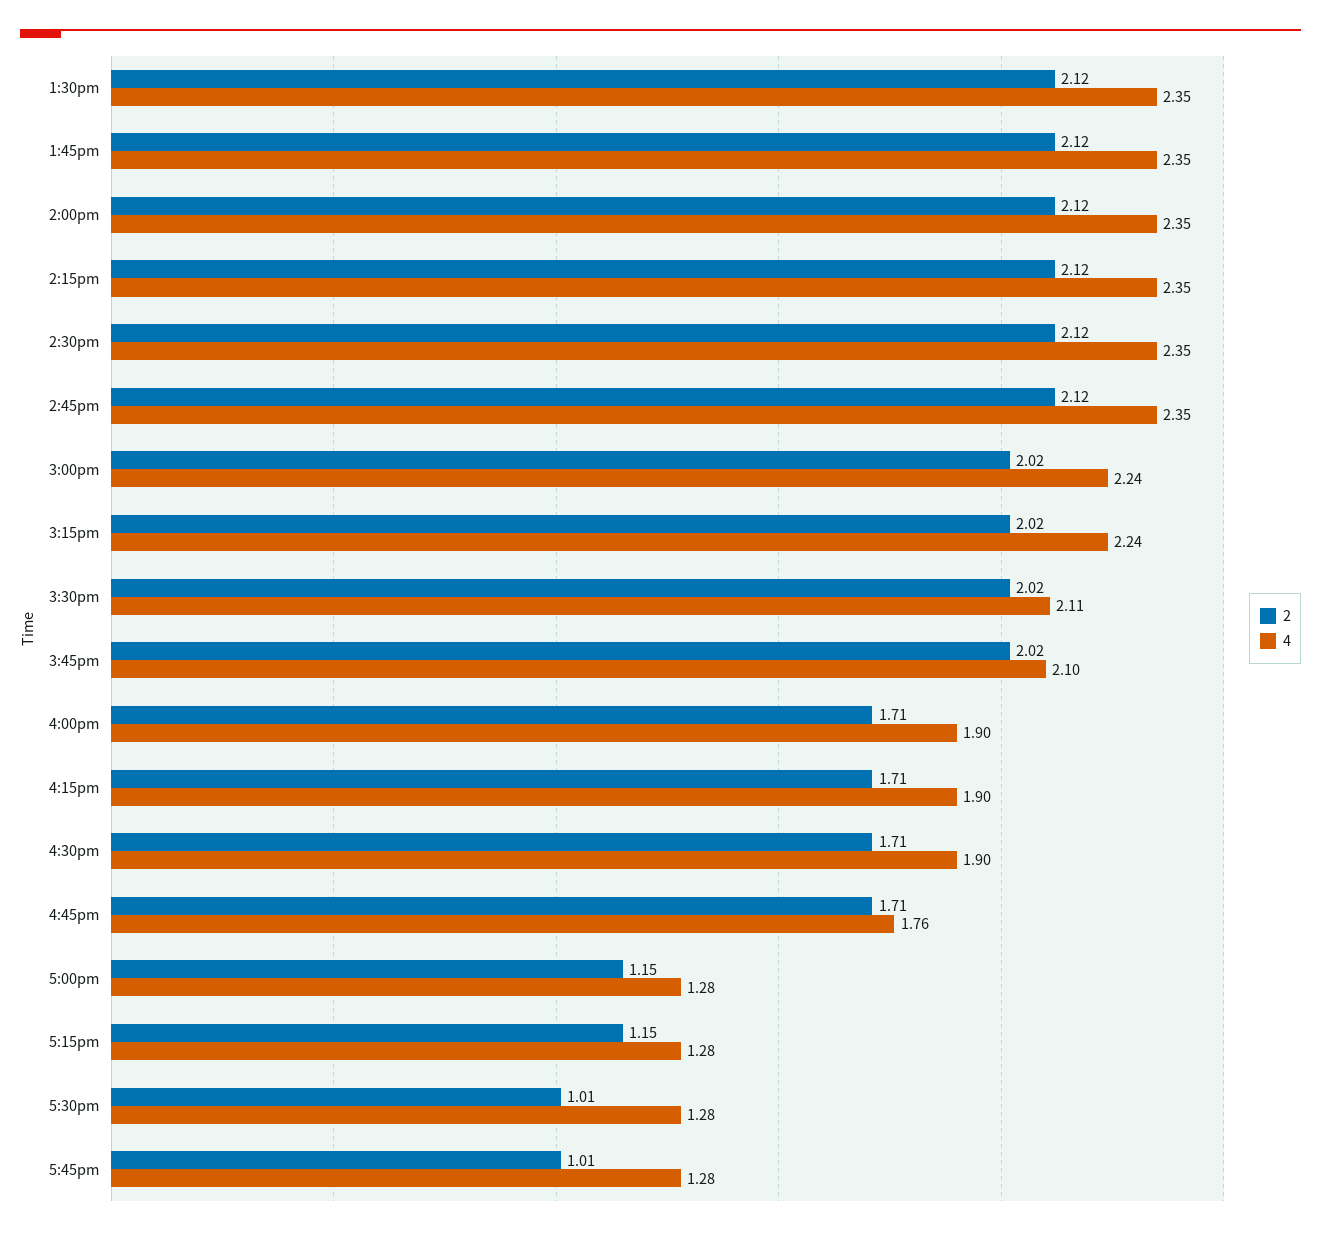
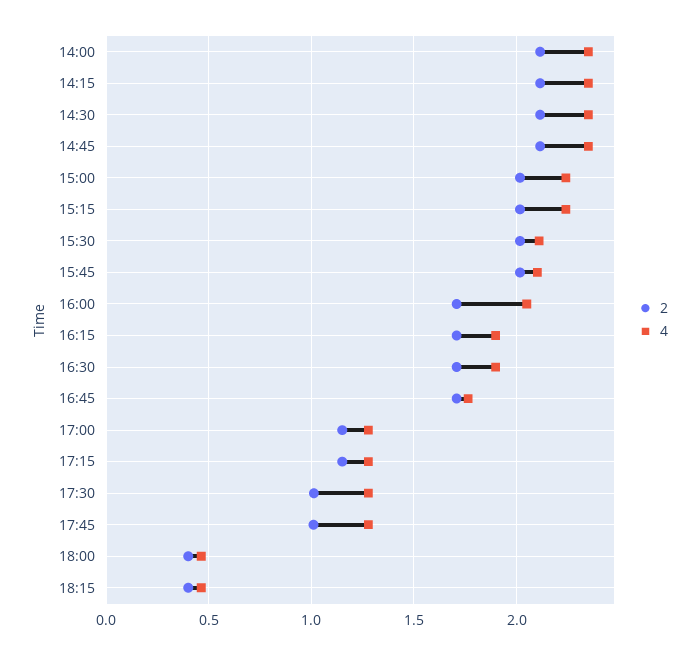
2, 1:30pm: 2.12 -> none
4, 1:30pm: 2.35 -> none
2, 1:45pm: 2.12 -> none
4, 1:45pm: 2.35 -> none
4, 4:00pm: 1.9 -> 2.05
2, 18:00: none -> 0.4
4, 18:00: none -> 0.45
2, 18:15: none -> 0.4
4, 18:15: none -> 0.45

